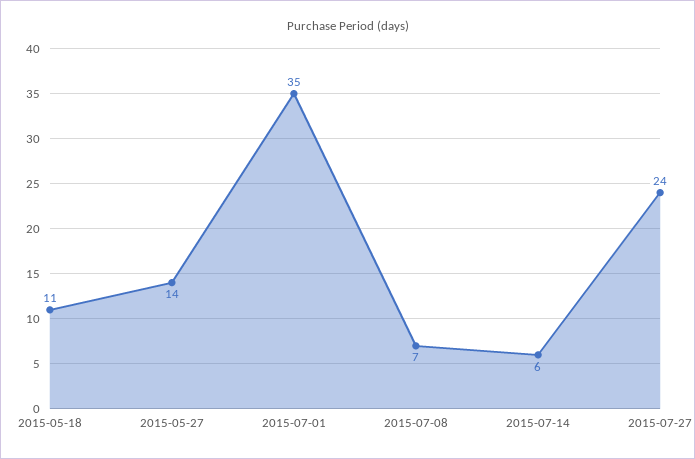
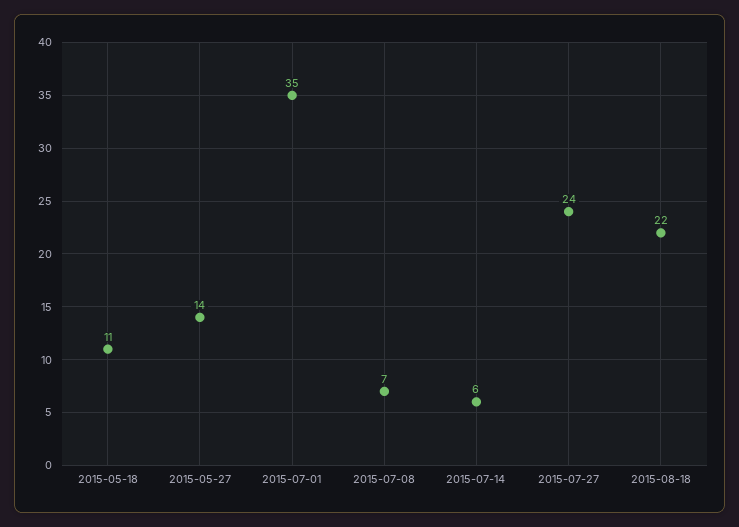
2015-08-18: none -> 22

